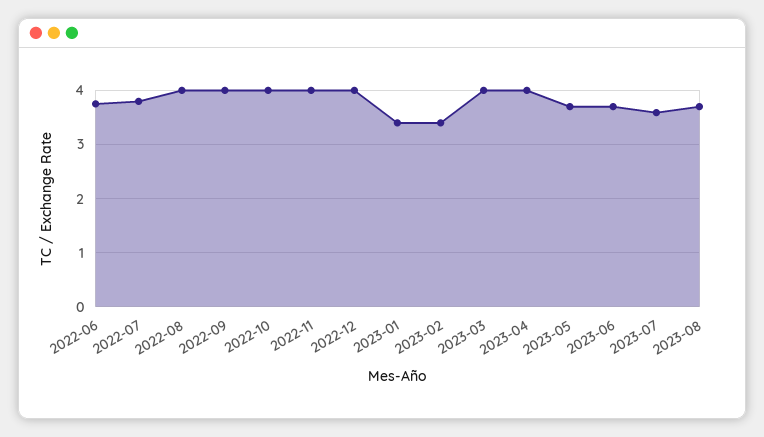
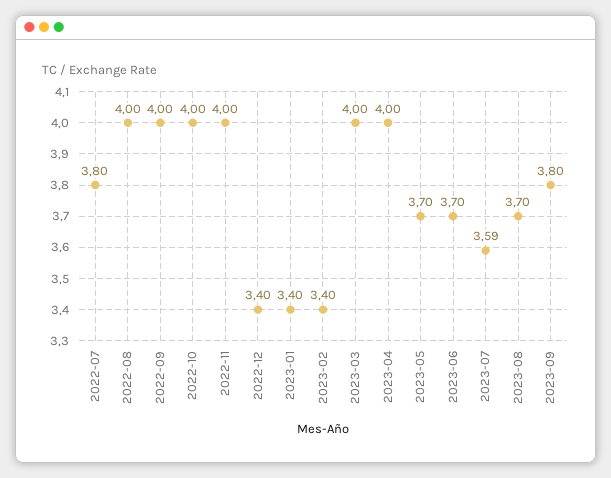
2022-06: 3.8 -> none
2022-12: 4 -> 3.4
2023-09: none -> 3.8

